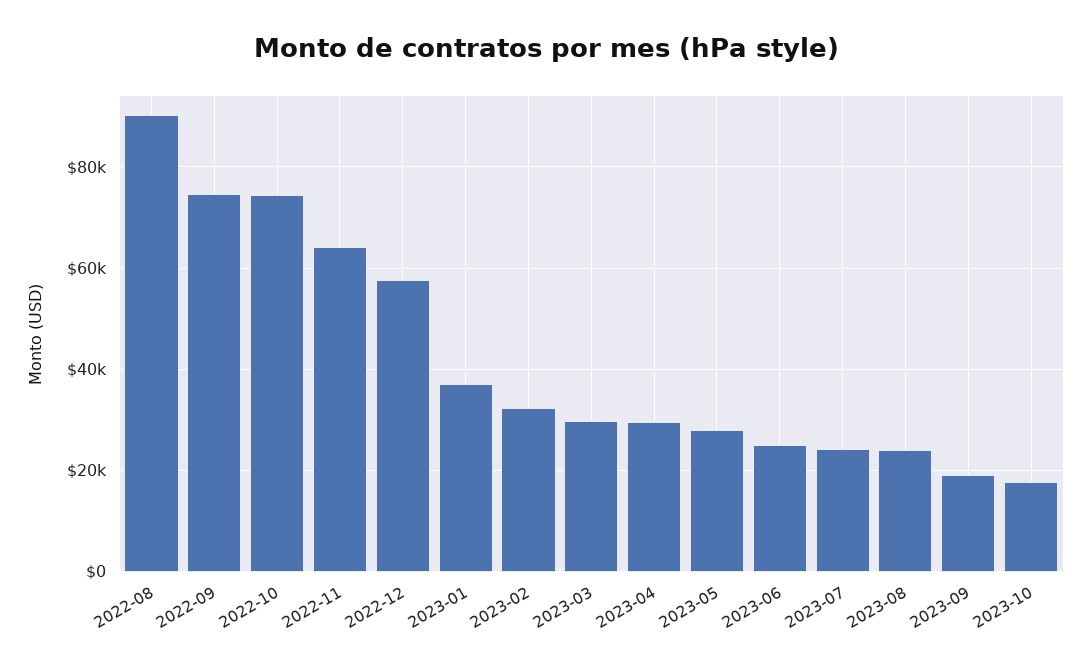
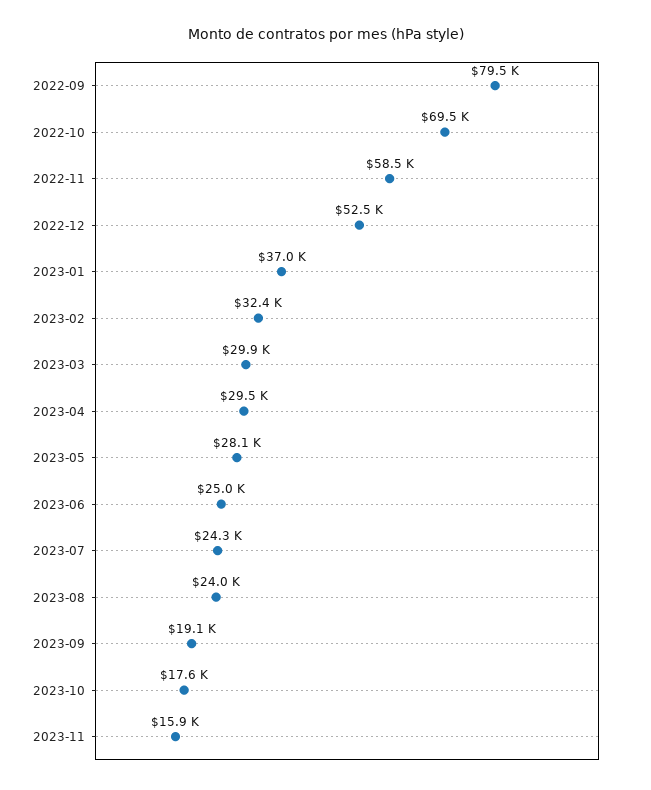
2022-08: 90000 -> none
2022-09: 74000 -> 79500
2022-10: 74000 -> 69500
2022-11: 64000 -> 58500
2022-12: 58000 -> 52500
2023-11: none -> 15900

